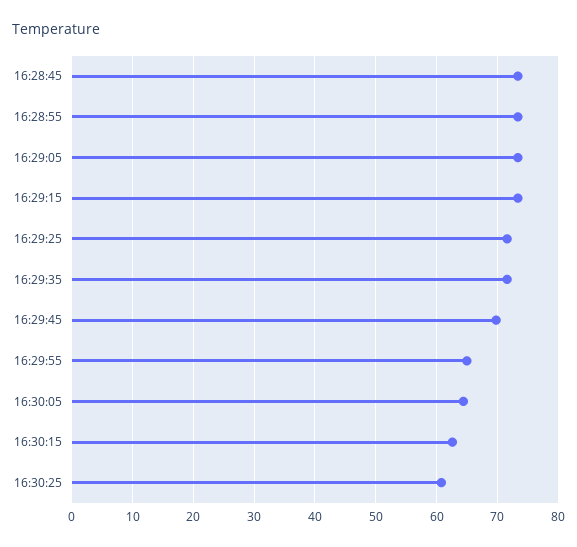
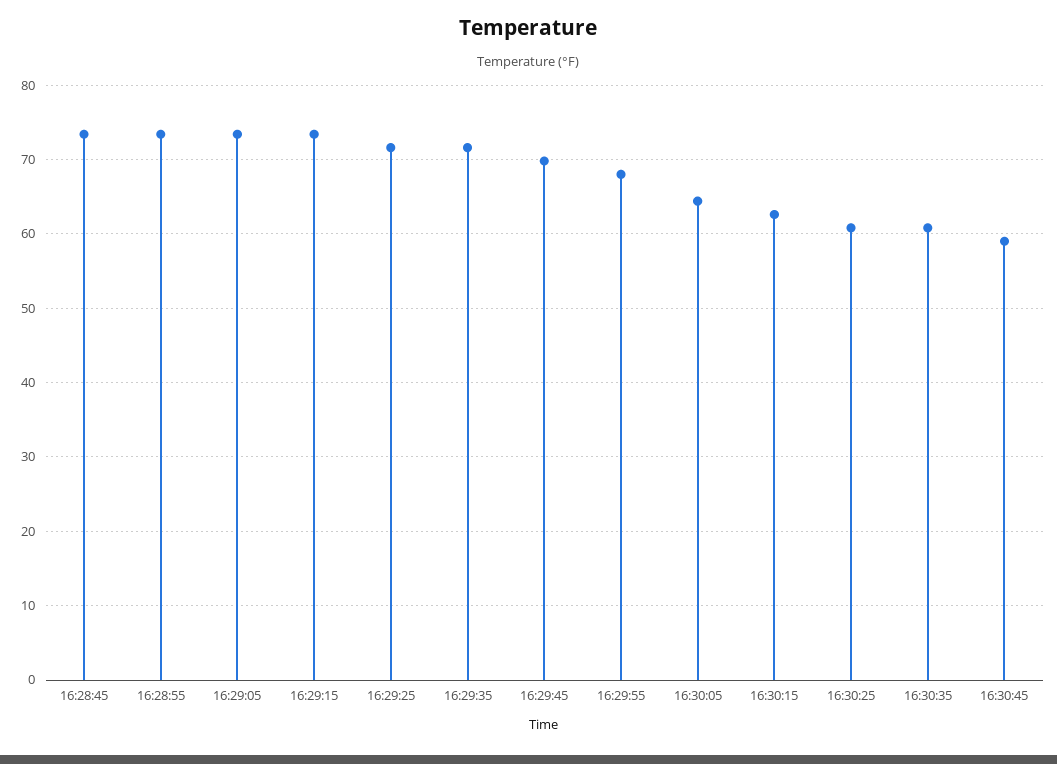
16:29:55: 65 -> 68
16:30:35: none -> 61
16:30:45: none -> 59

